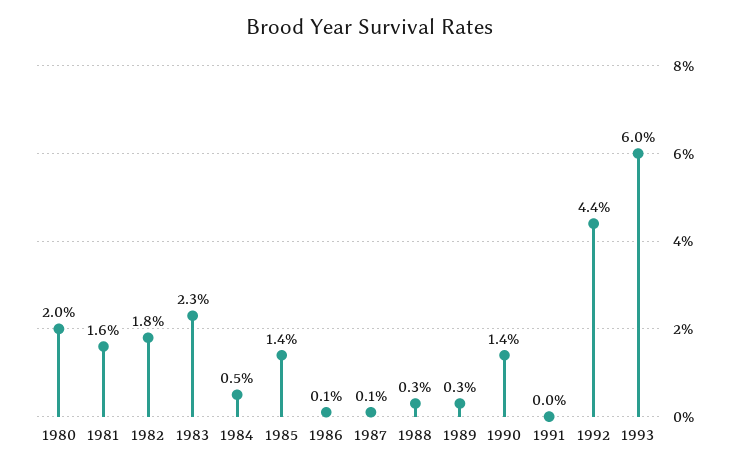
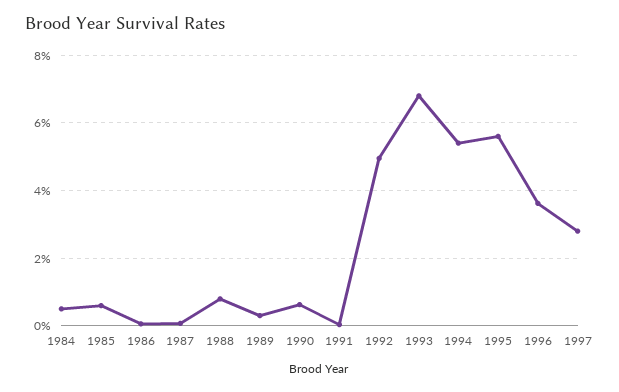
1980: 2 -> none
1981: 1.6 -> none
1982: 1.8 -> none
1983: 2.3 -> none
1985: 1.4 -> 0.6
1988: 0.3 -> 0.8
1990: 1.4 -> 0.6
1992: 4.4 -> 5
1993: 6 -> 6.8
1994: none -> 5.4
1995: none -> 5.6
1996: none -> 3.6
1997: none -> 2.8

